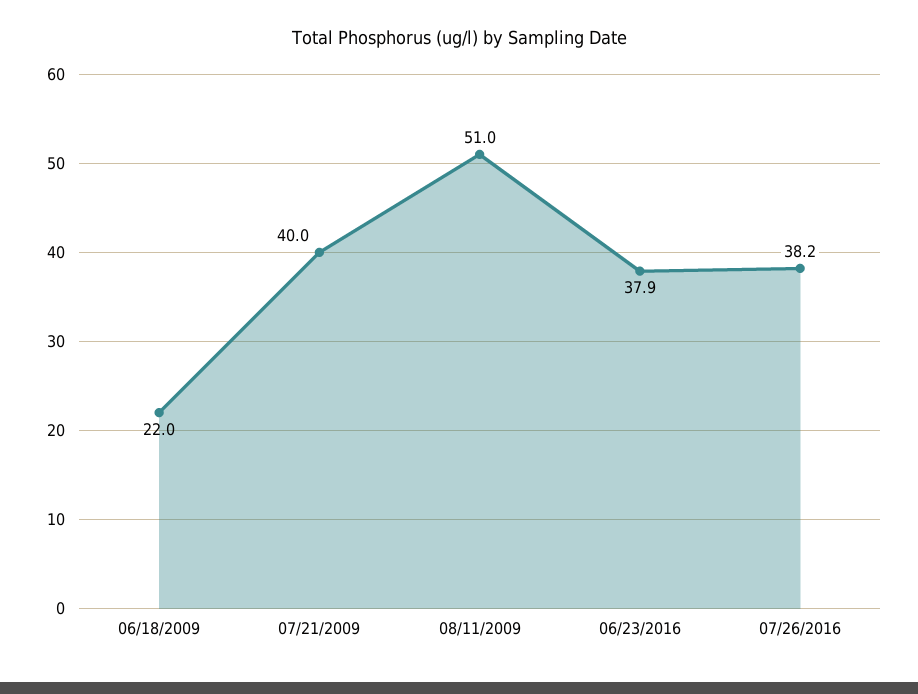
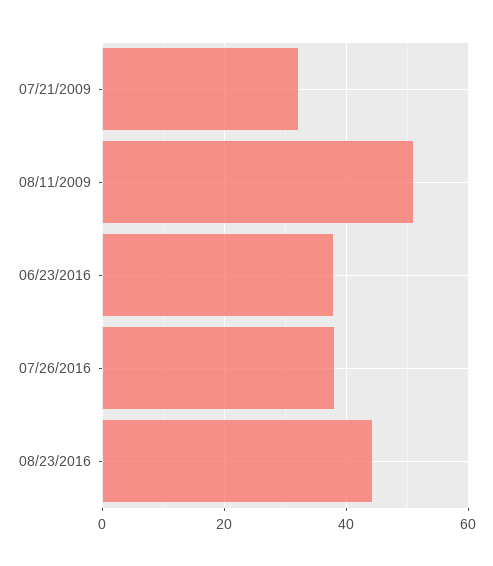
06/18/2009: 22 -> none
07/21/2009: 40 -> 32
08/23/2016: none -> 44

